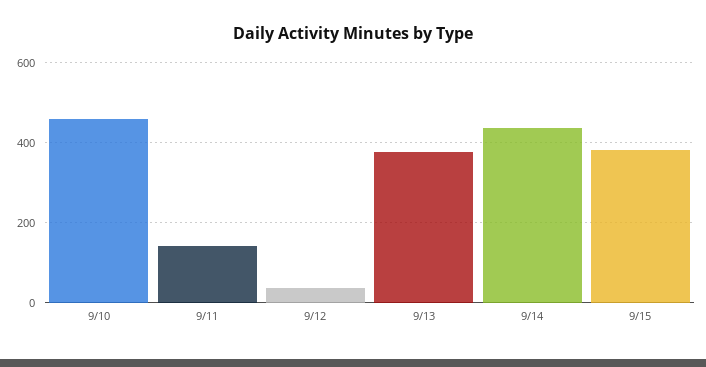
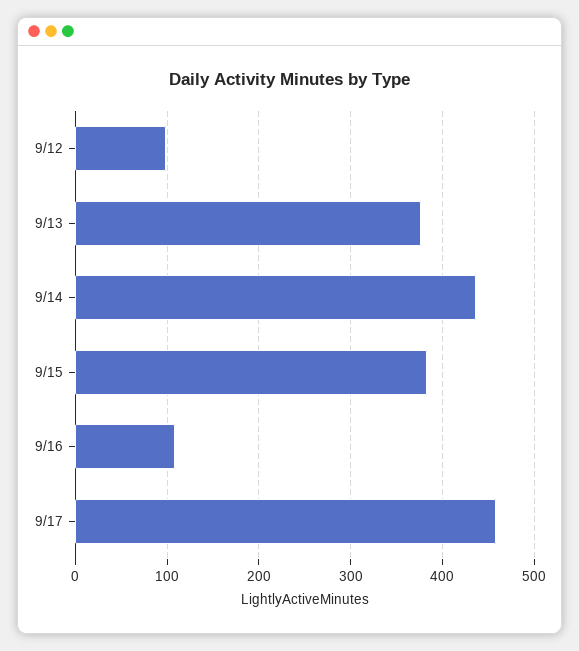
9/10: 460 -> none
9/11: 140 -> none
9/12: 40 -> 100
9/16: none -> 110
9/17: none -> 460

